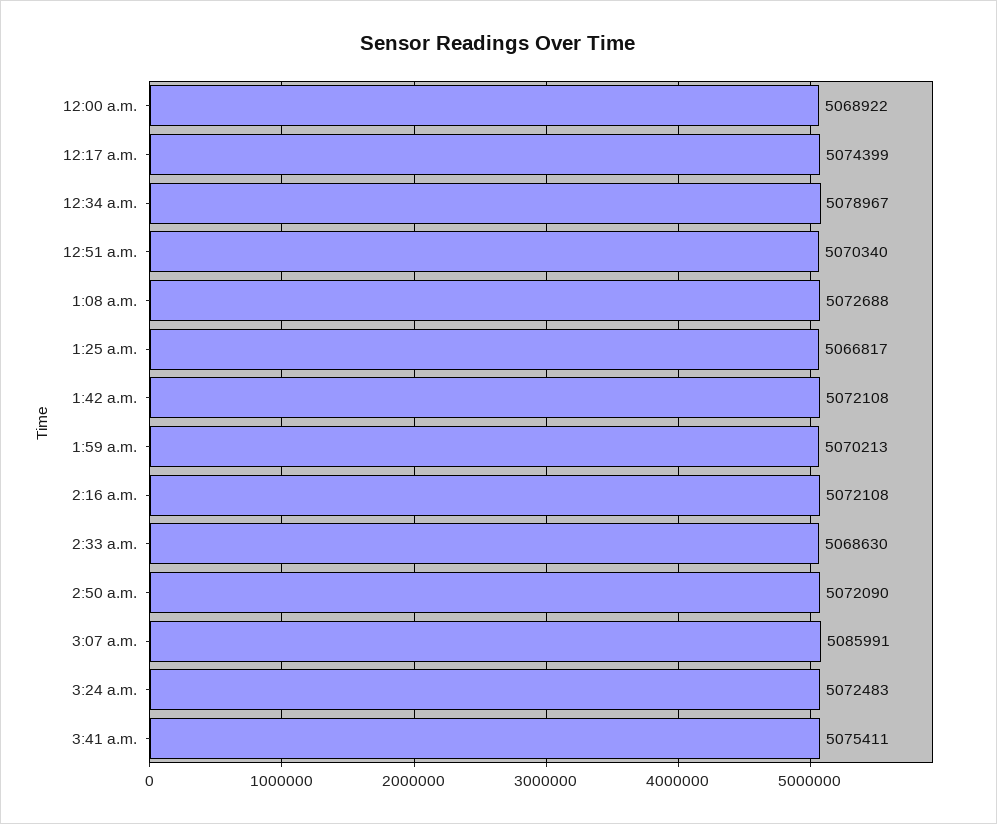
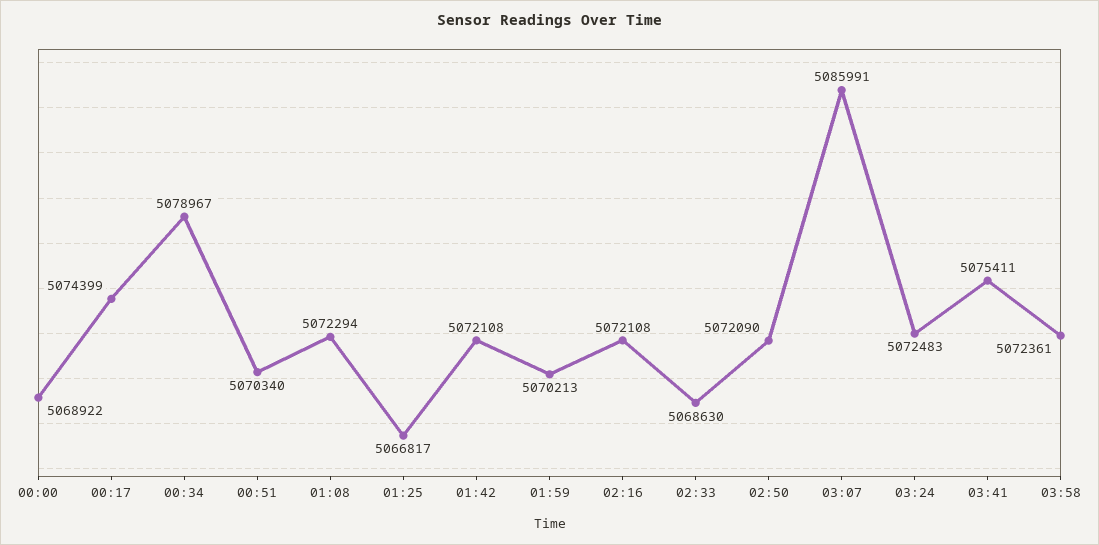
1:08 a.m.: 5072688 -> 5072294
03:58: none -> 5072361

